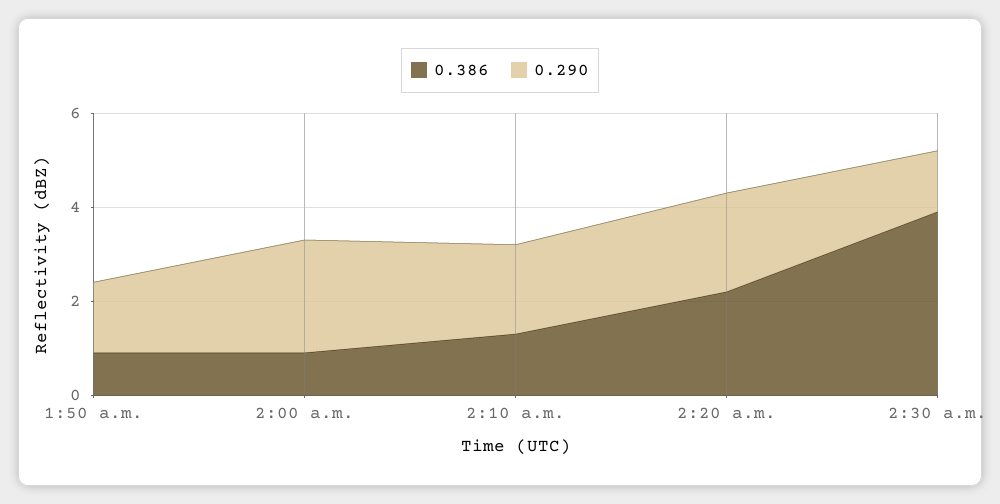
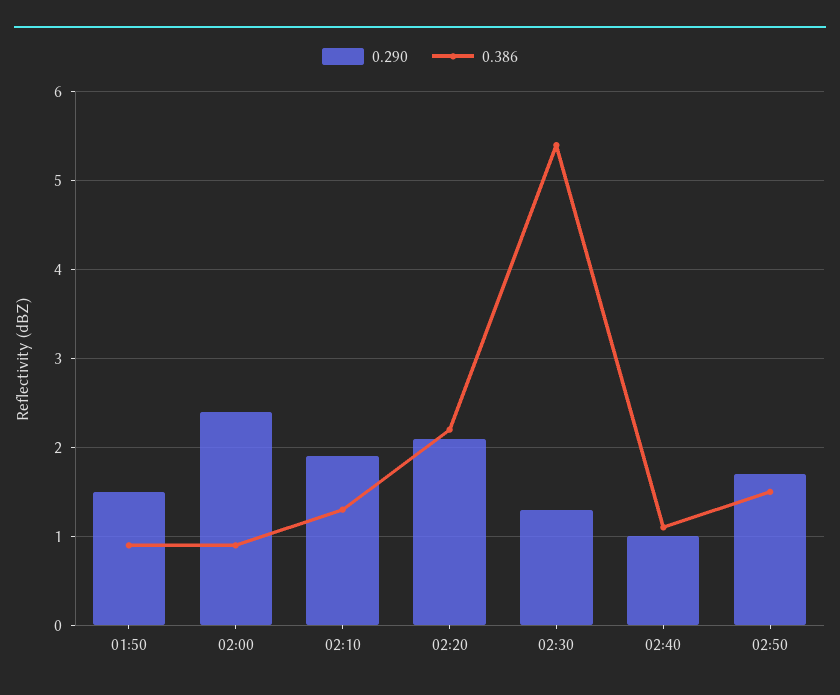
0.386, 2:30 a.m.: 4 -> 5.4
0.290, 02:40: none -> 1
0.386, 02:40: none -> 1.1
0.290, 02:50: none -> 1.7
0.386, 02:50: none -> 1.5

